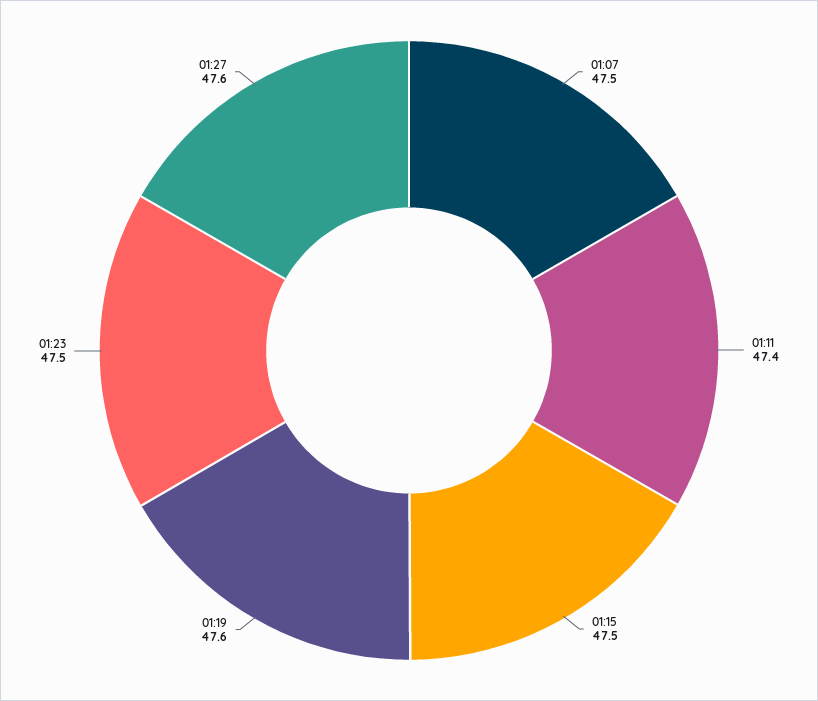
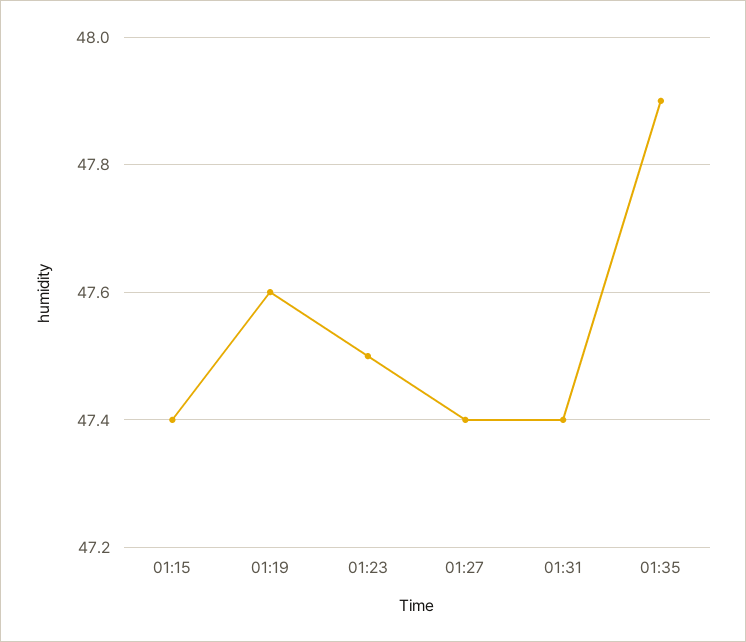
01:07: 47.5 -> none
01:11: 47.4 -> none
01:15: 47.5 -> 47.4
01:27: 47.6 -> 47.4
01:31: none -> 47.4
01:35: none -> 47.9

